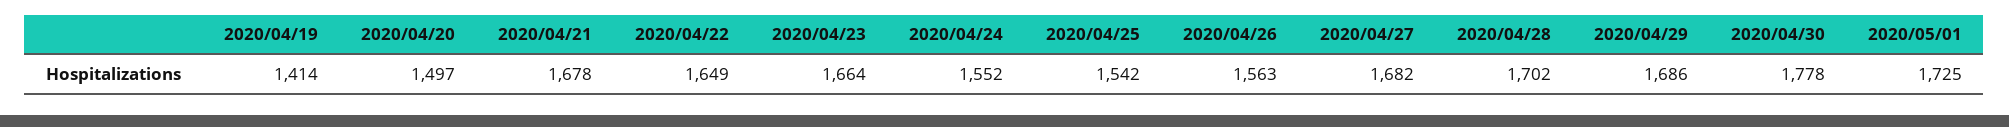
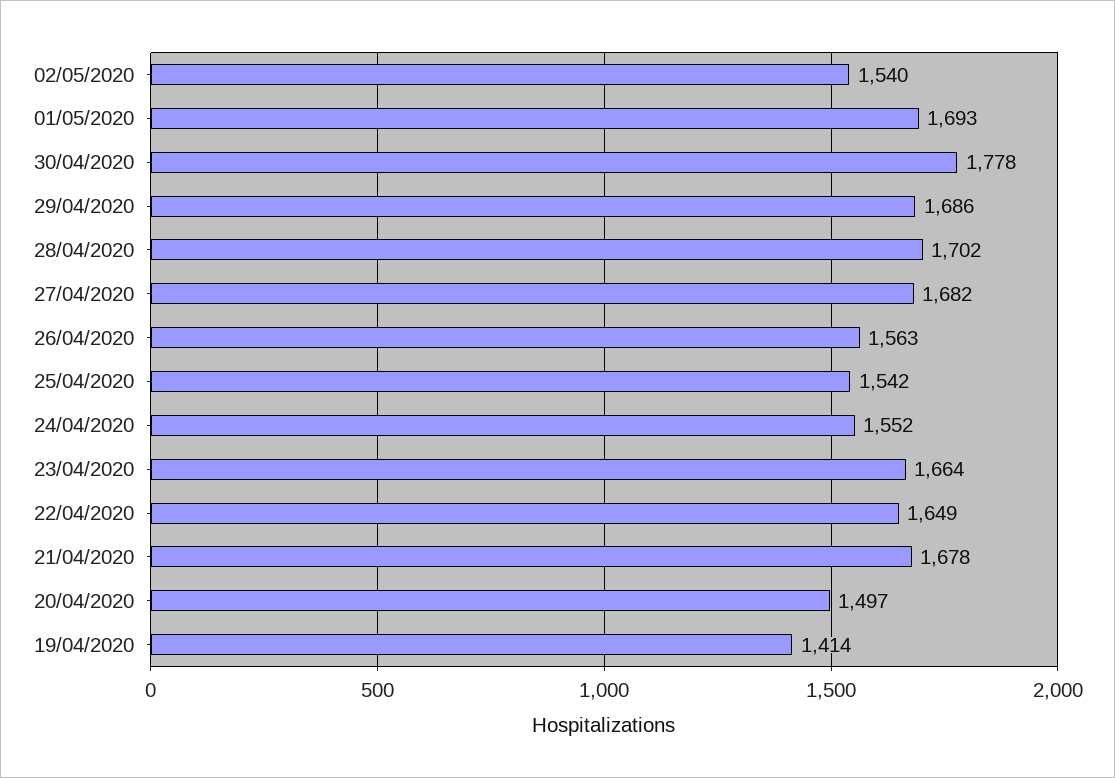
2020/05/01: 1725 -> 1693
02/05/2020: none -> 1540

